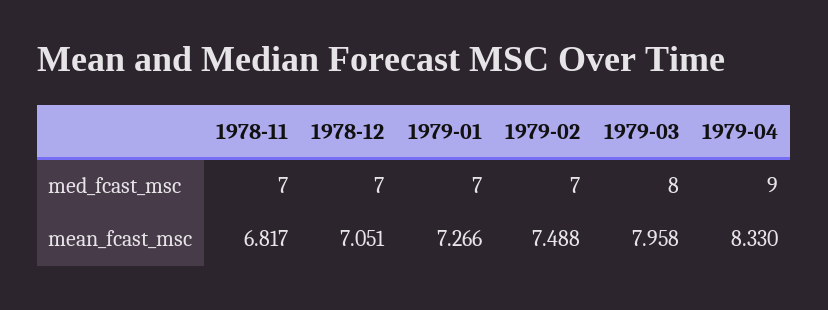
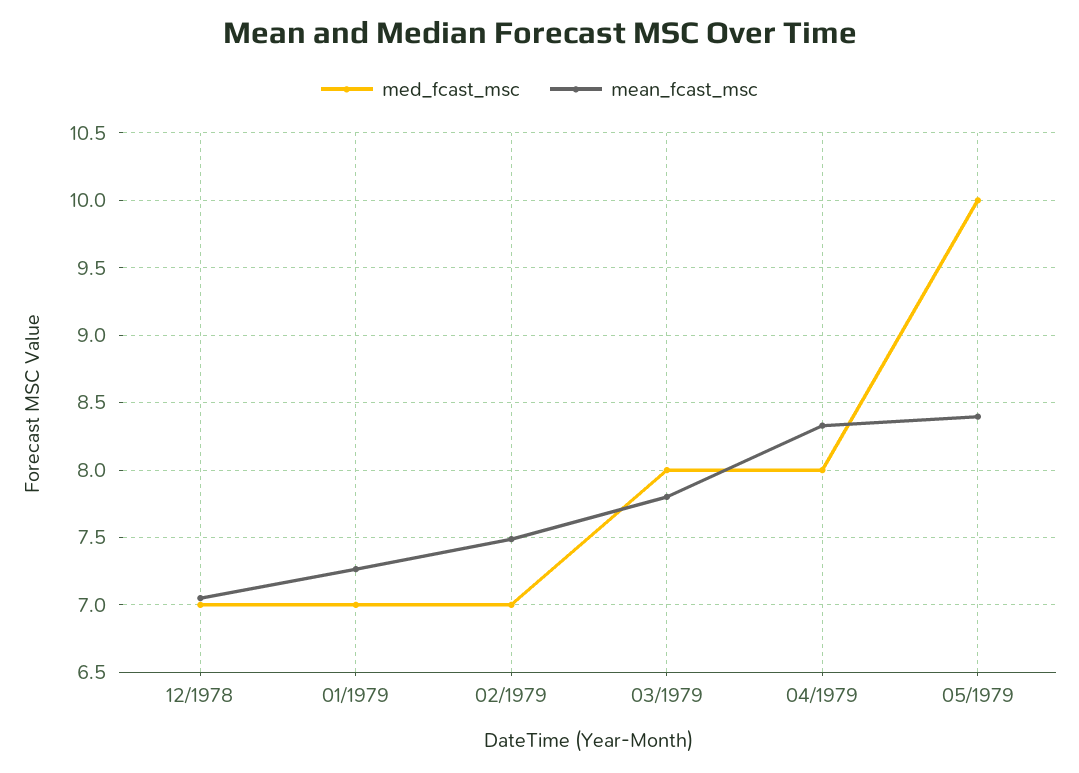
med_fcast_msc, 1978-11: 7 -> none
med_fcast_msc, 1979-04: 9 -> 8
mean_fcast_msc, 1978-11: 6.817 -> none
mean_fcast_msc, 1979-03: 7.958 -> 7.8
med_fcast_msc, 05/1979: none -> 10
mean_fcast_msc, 05/1979: none -> 8.4

